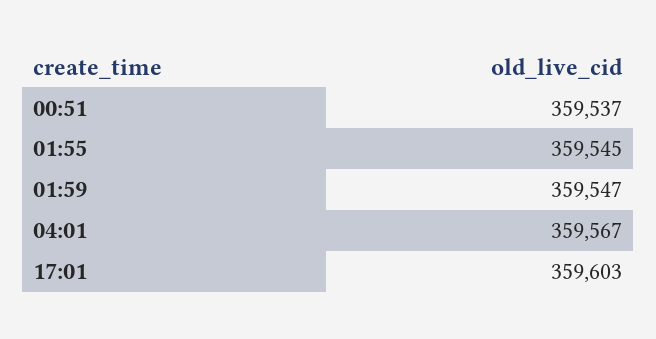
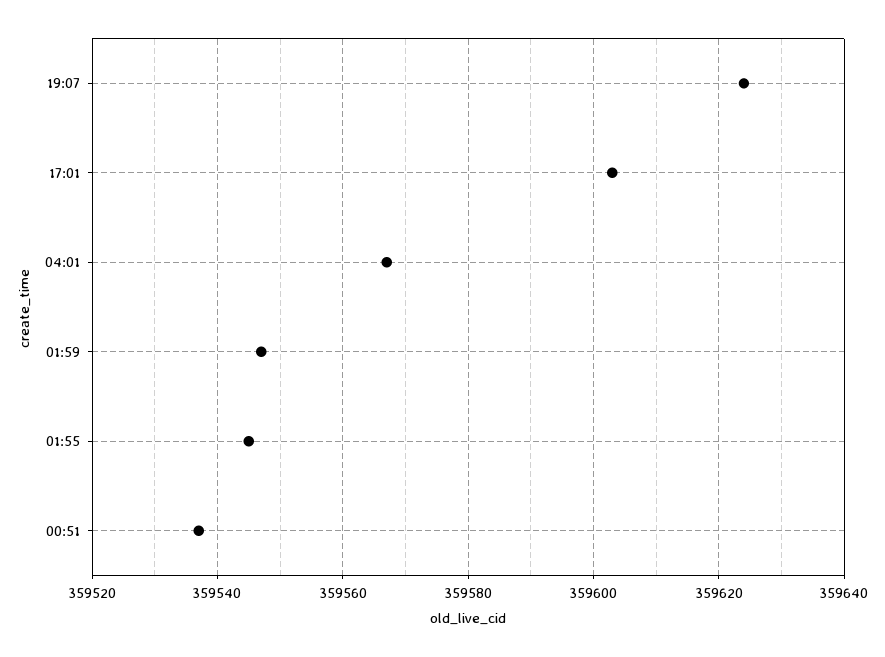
19:07: none -> 359625

